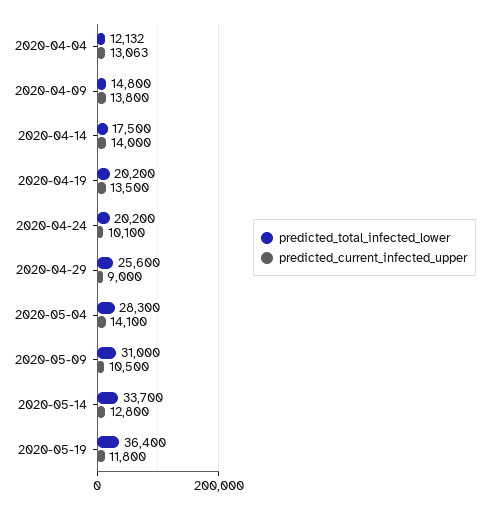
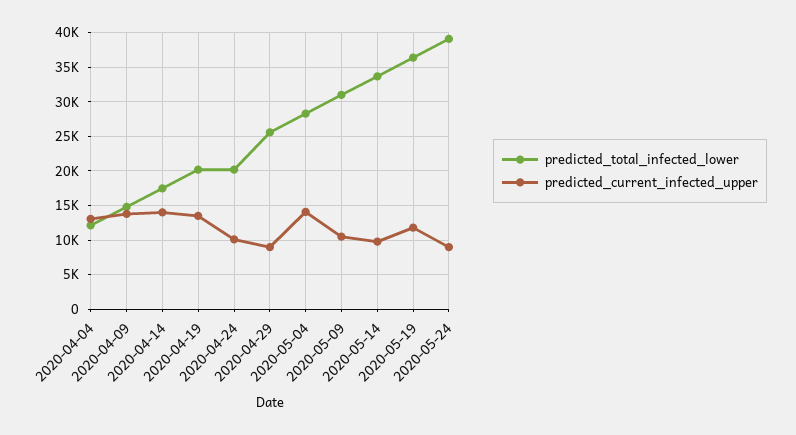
predicted_current_infected_upper, 2020-05-14: 12800 -> 10000
predicted_total_infected_lower, 2020-05-24: none -> 39000
predicted_current_infected_upper, 2020-05-24: none -> 9000

